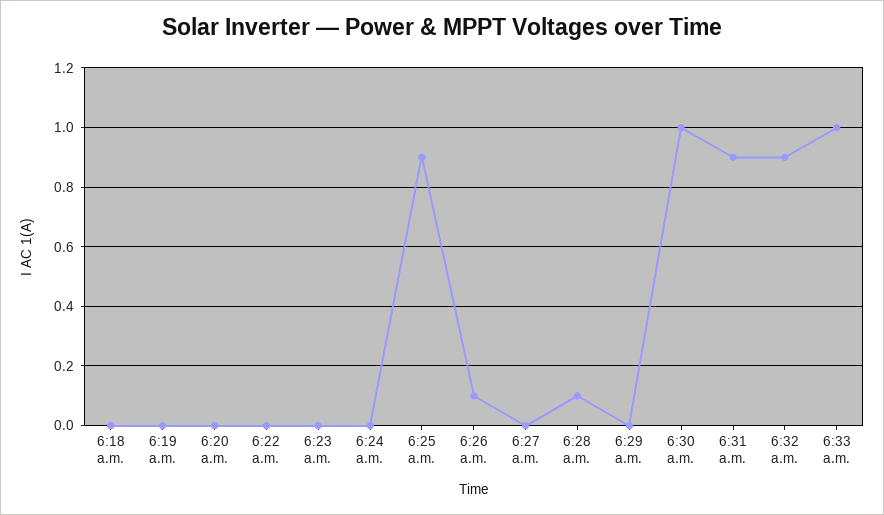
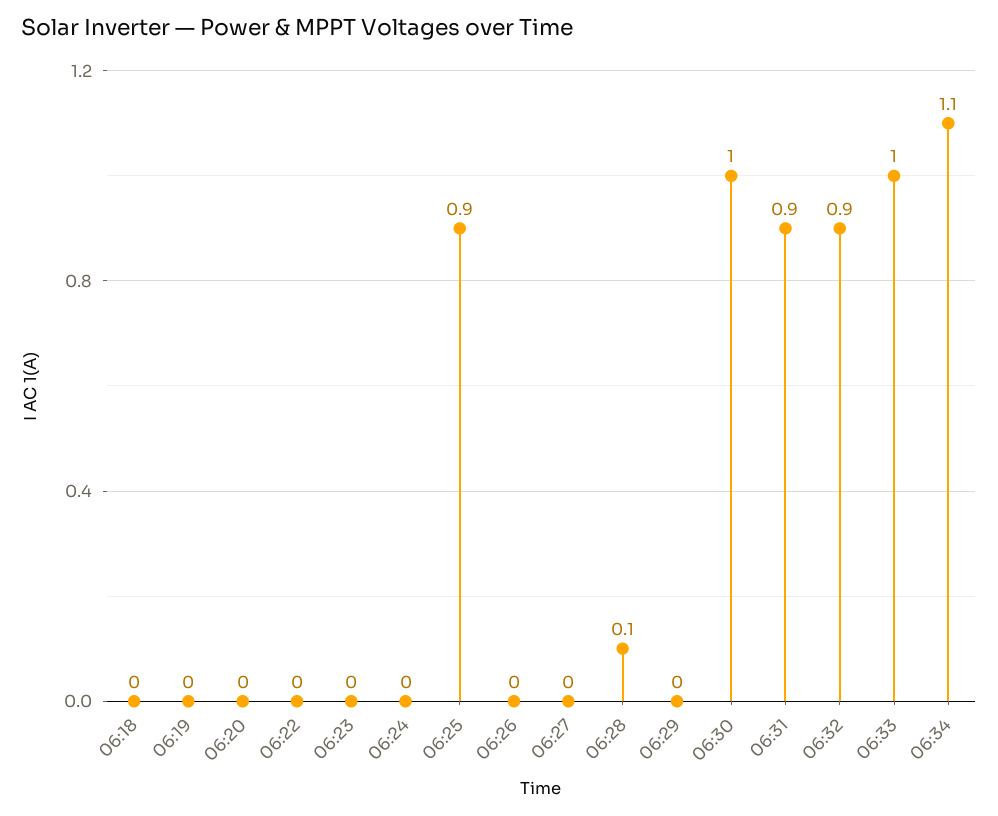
6:26 a.m.: 0.1 -> 0
06:34: none -> 1.1

